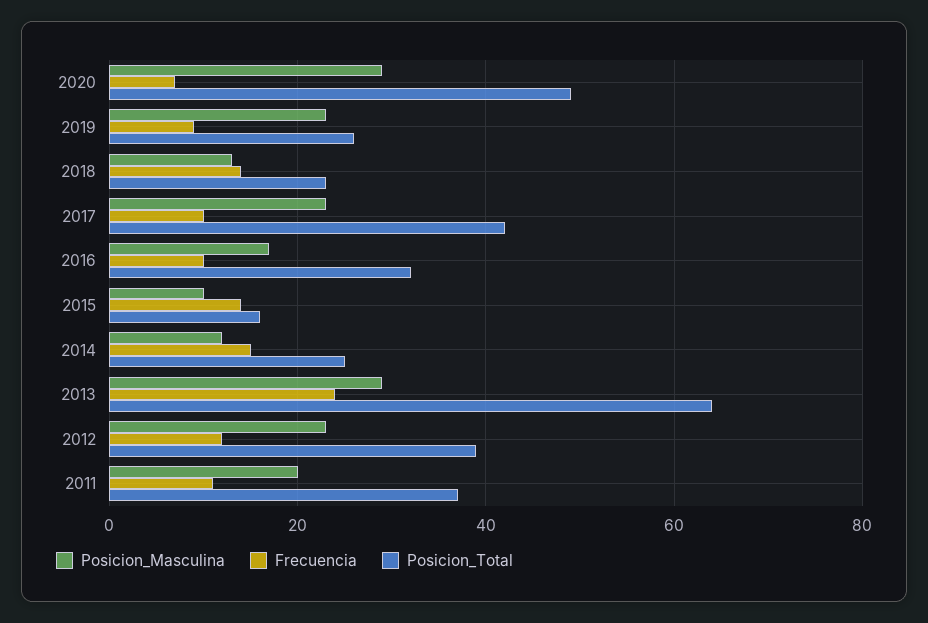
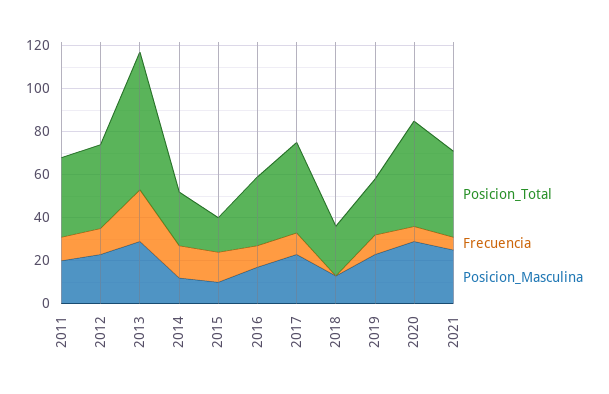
Frecuencia, 2018: 15 -> 0
Posicion_Total, 2021: none -> 40
Frecuencia, 2021: none -> 5
Posicion_Masculina, 2021: none -> 25

